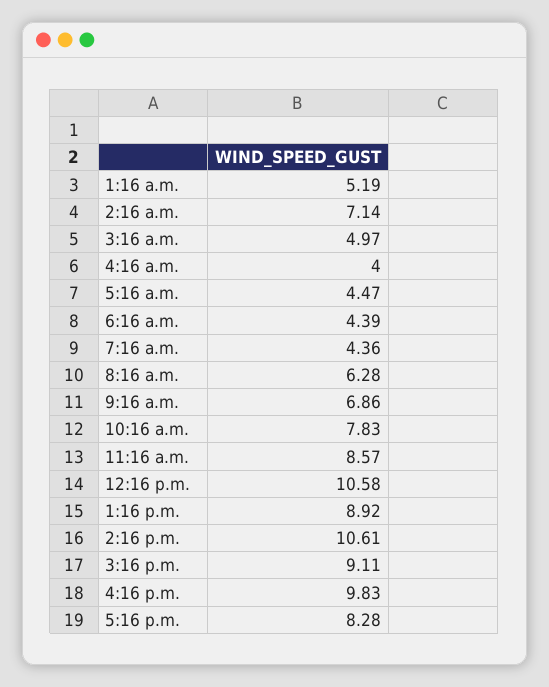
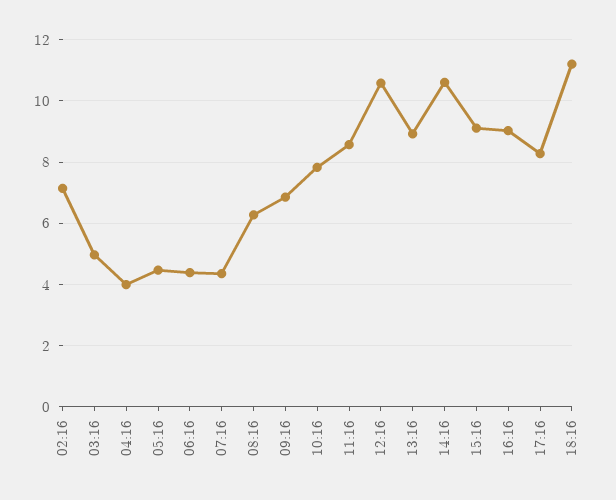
1:16 a.m.: 5.19 -> none
4:16 p.m.: 9.83 -> 9
18:16: none -> 11.2

